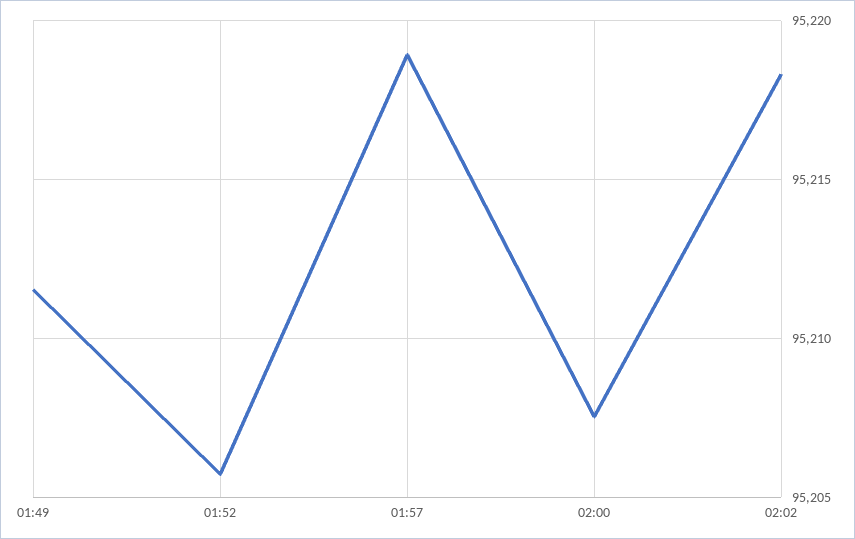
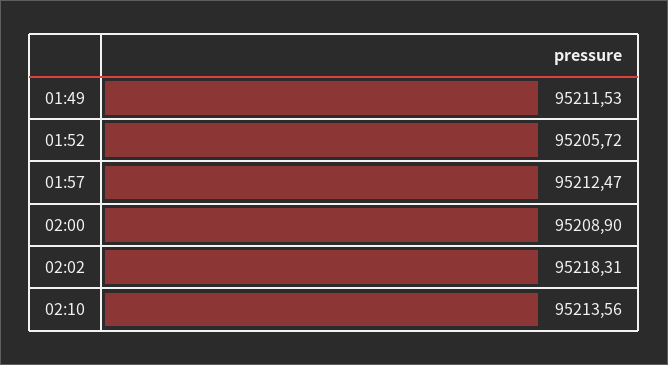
01:57: 95219 -> 95212.47
02:00: 95207.5 -> 95208.9
02:10: none -> 95213.56

